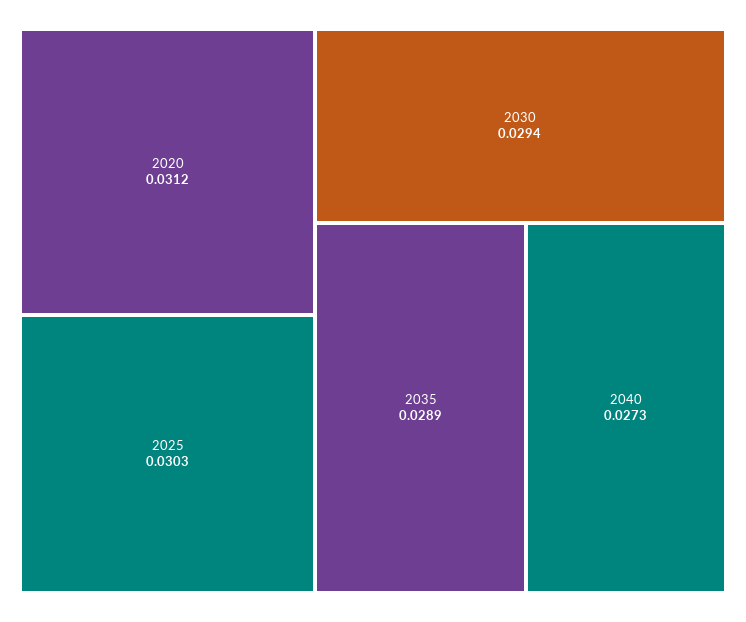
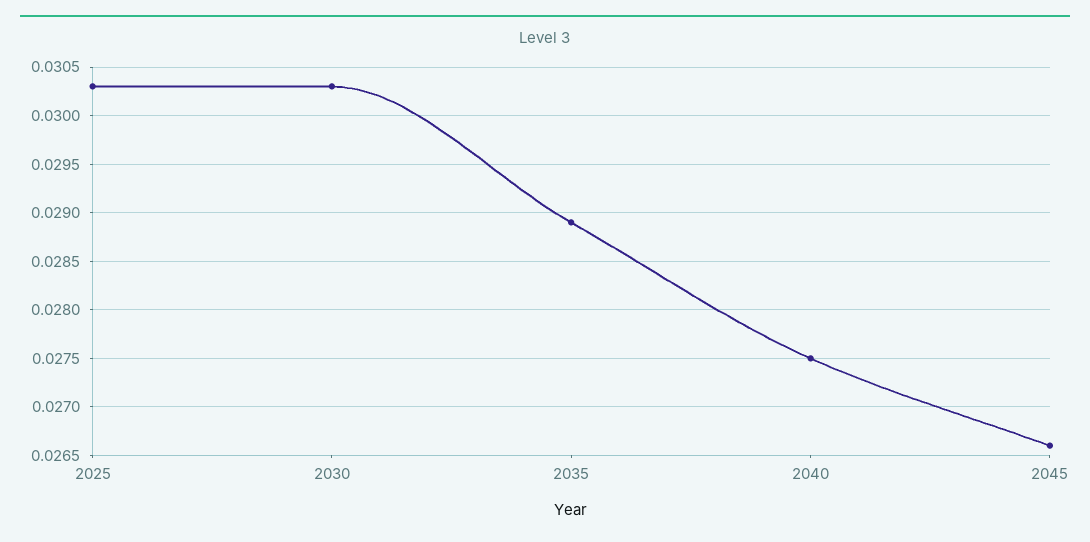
2020: 0.0312 -> none
2030: 0.0294 -> 0.0303
2040: 0.0273 -> 0.0275
2045: none -> 0.0266

